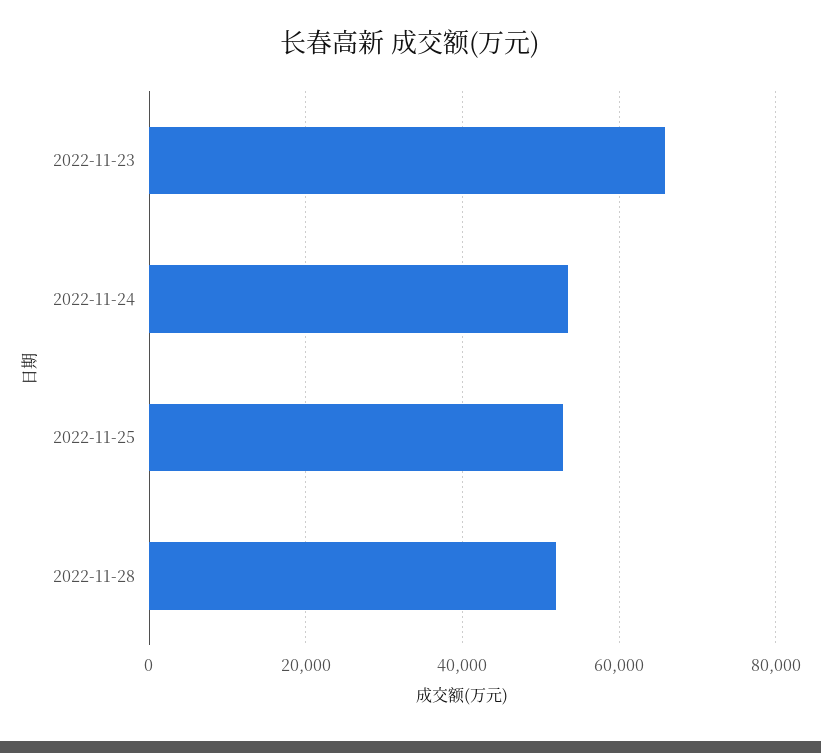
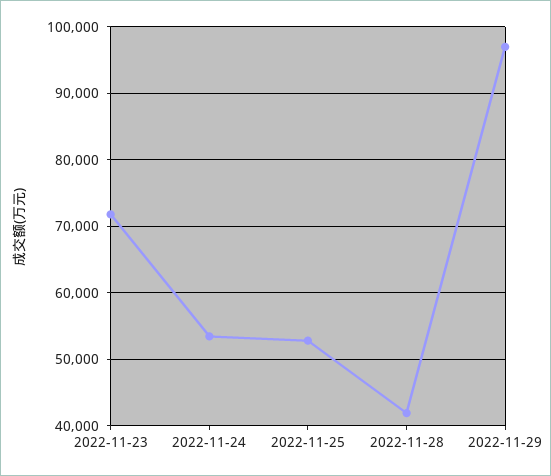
2022-11-23: 66000 -> 72000
2022-11-28: 52000 -> 42000
2022-11-29: none -> 97000

